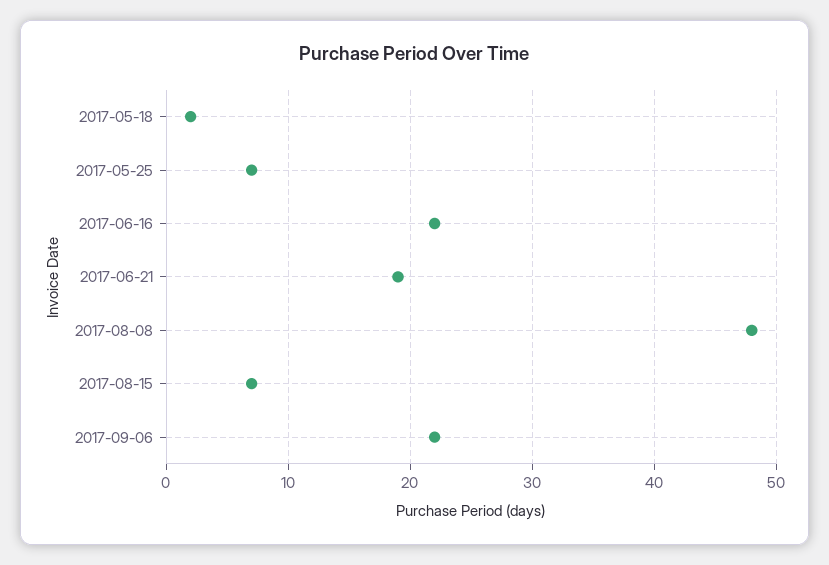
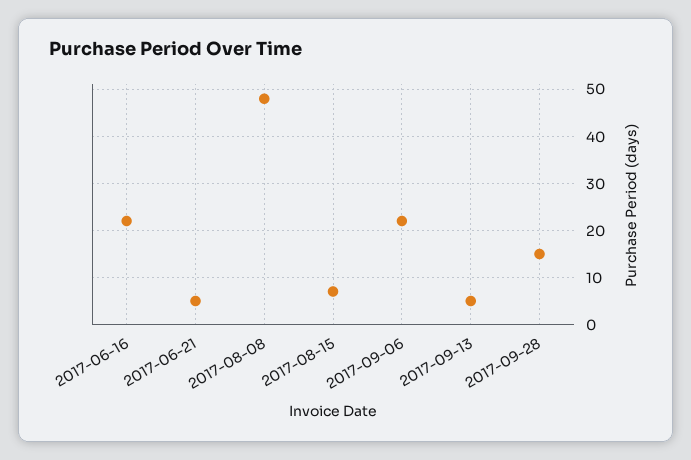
2017-05-18: 2 -> none
2017-05-25: 7 -> none
2017-06-21: 19 -> 5
2017-09-13: none -> 5
2017-09-28: none -> 15

